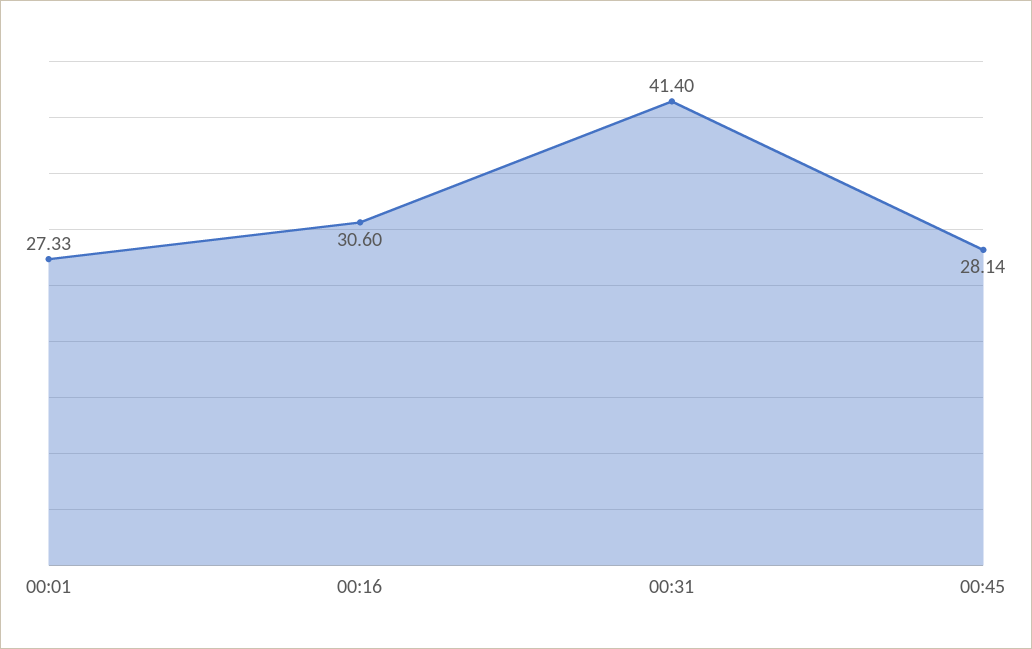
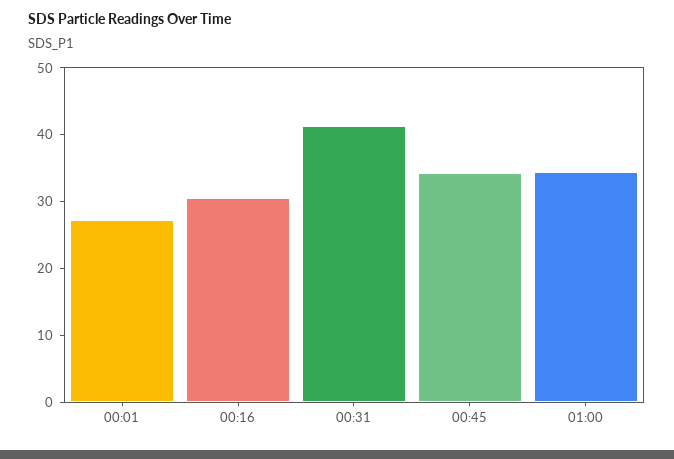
00:45: 28.14 -> 34
01:00: none -> 34

